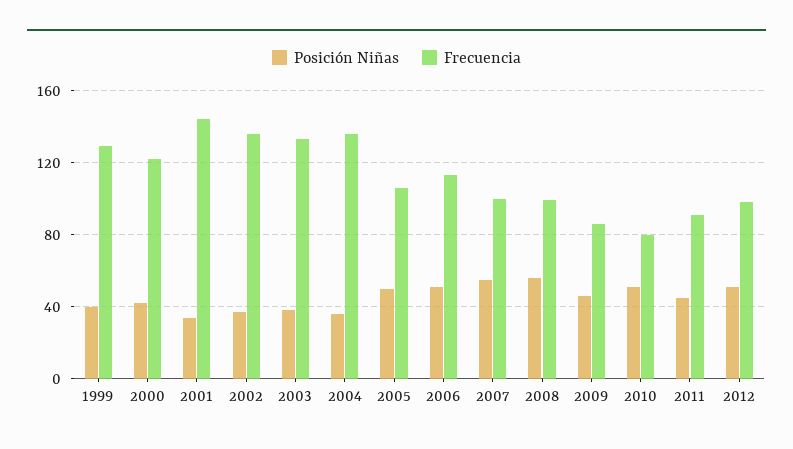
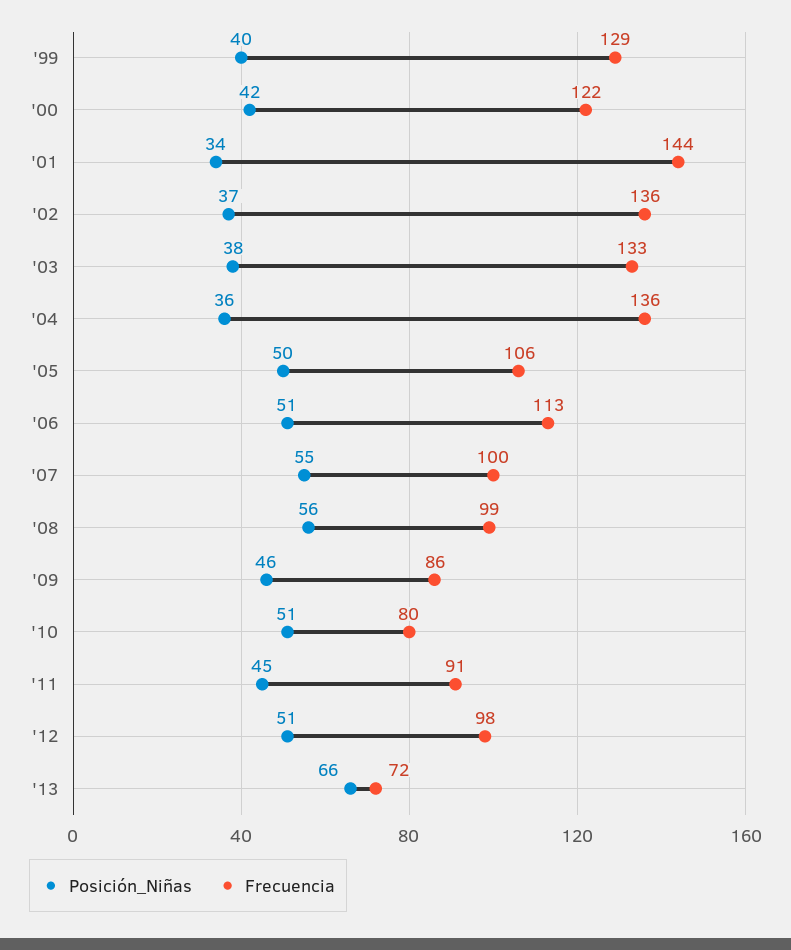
Posición Niñas, '13: none -> 66
Frecuencia, '13: none -> 72

